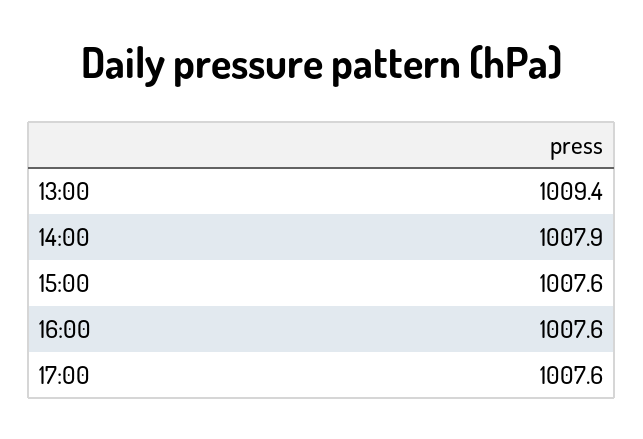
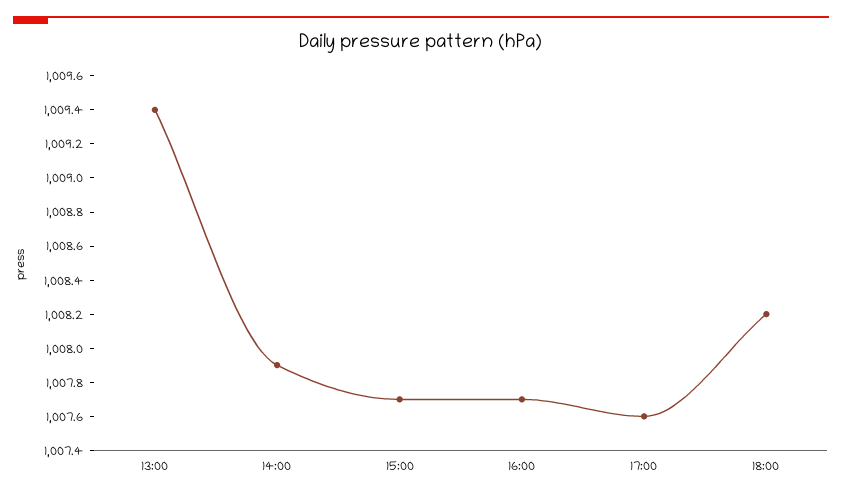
15:00: 1007.6 -> 1007.7
16:00: 1007.6 -> 1007.7
18:00: none -> 1008.2

